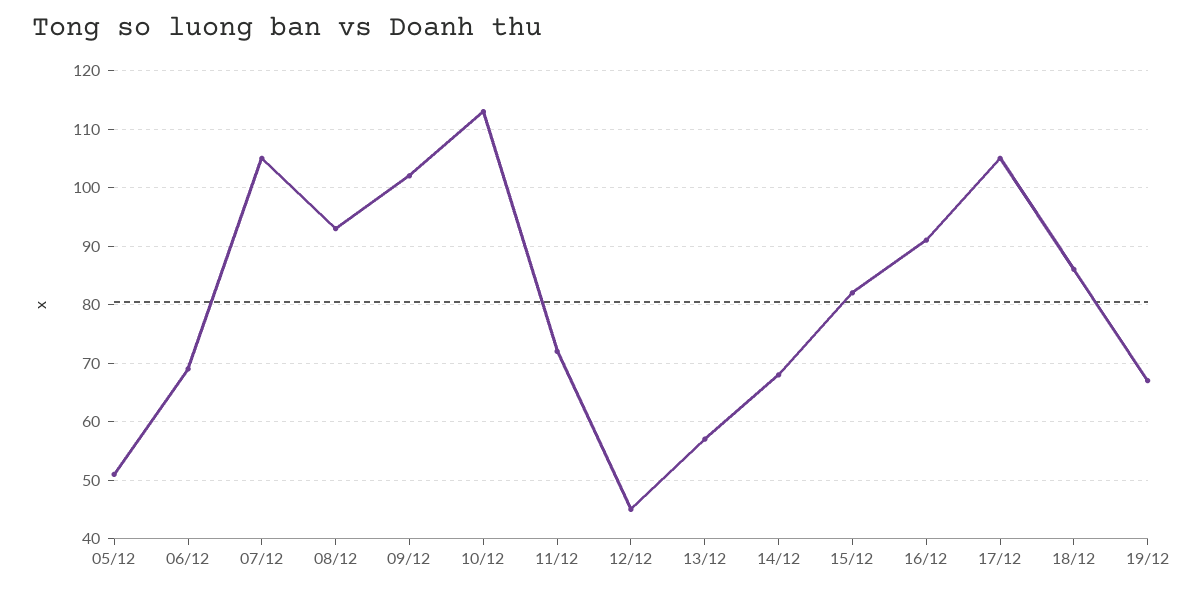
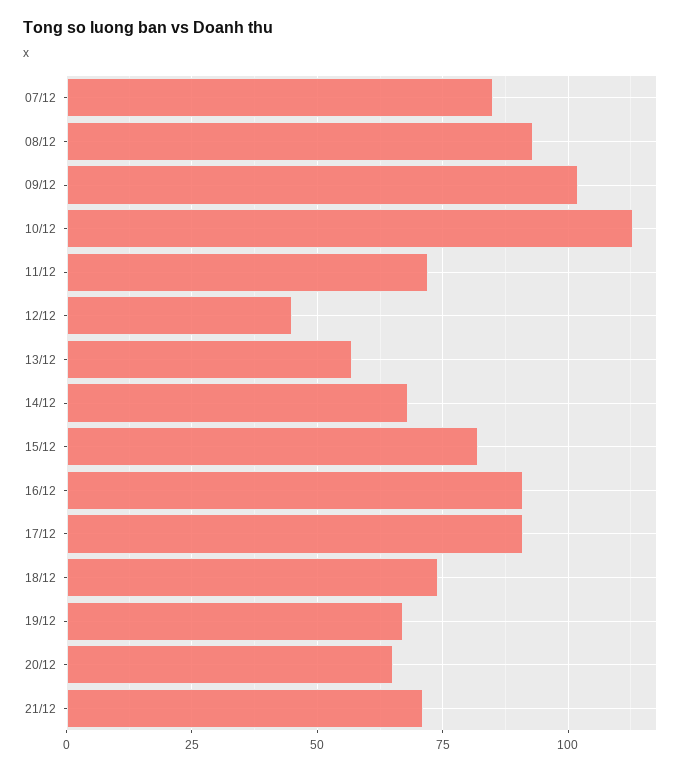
05/12: 50 -> none
06/12: 70 -> none
07/12: 105 -> 85
17/12: 105 -> 90
18/12: 85 -> 75
20/12: none -> 65
21/12: none -> 70

